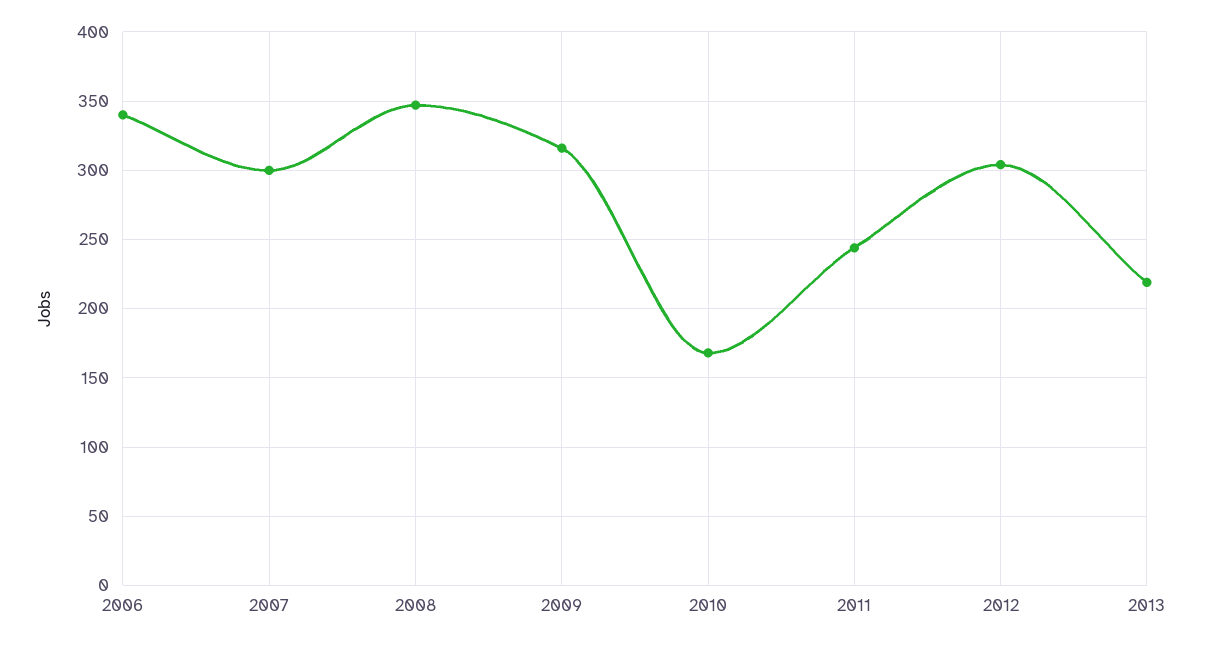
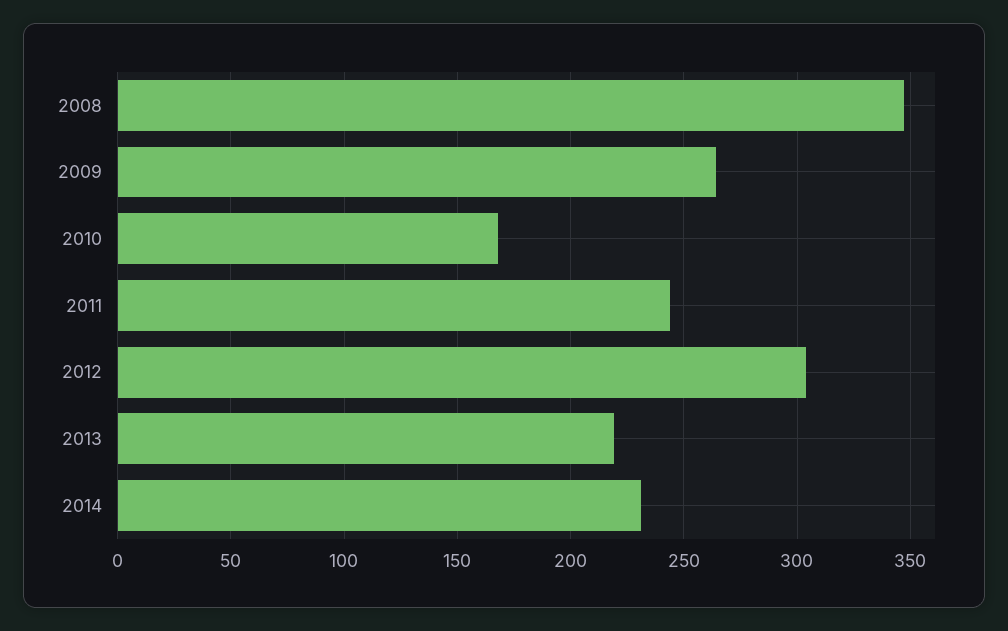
2006: 340 -> none
2007: 300 -> none
2009: 315 -> 265
2014: none -> 230

